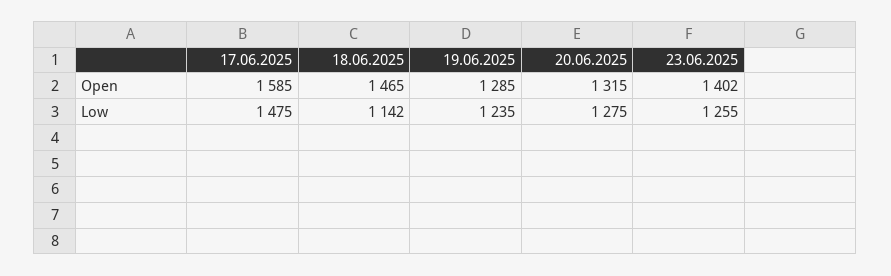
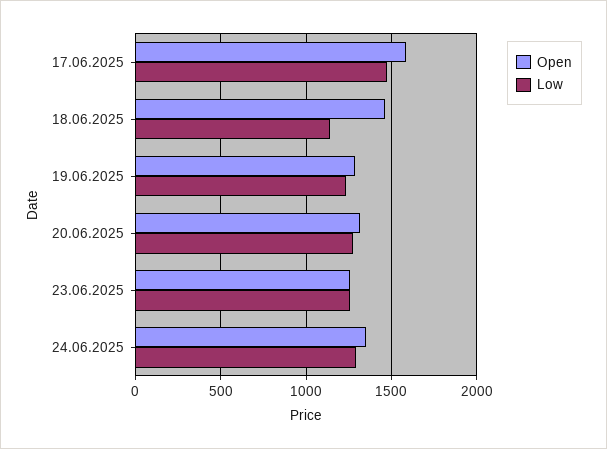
Open, 23.06.2025: 1402 -> 1250
Open, 24.06.2025: none -> 1350
Low, 24.06.2025: none -> 1300

